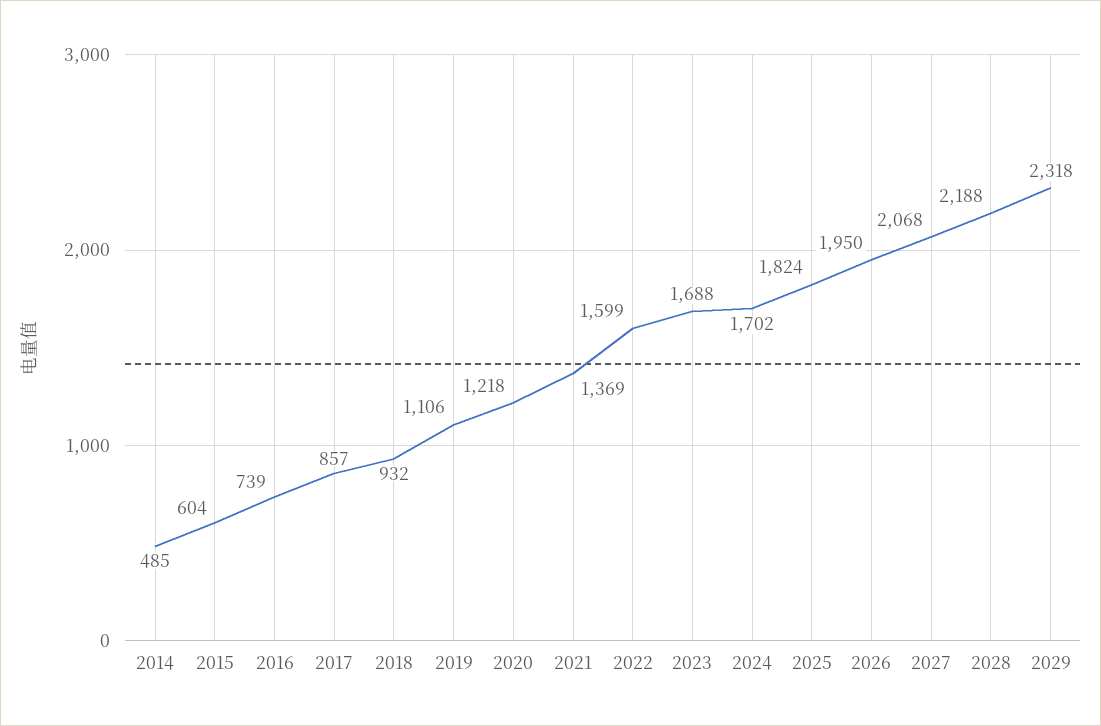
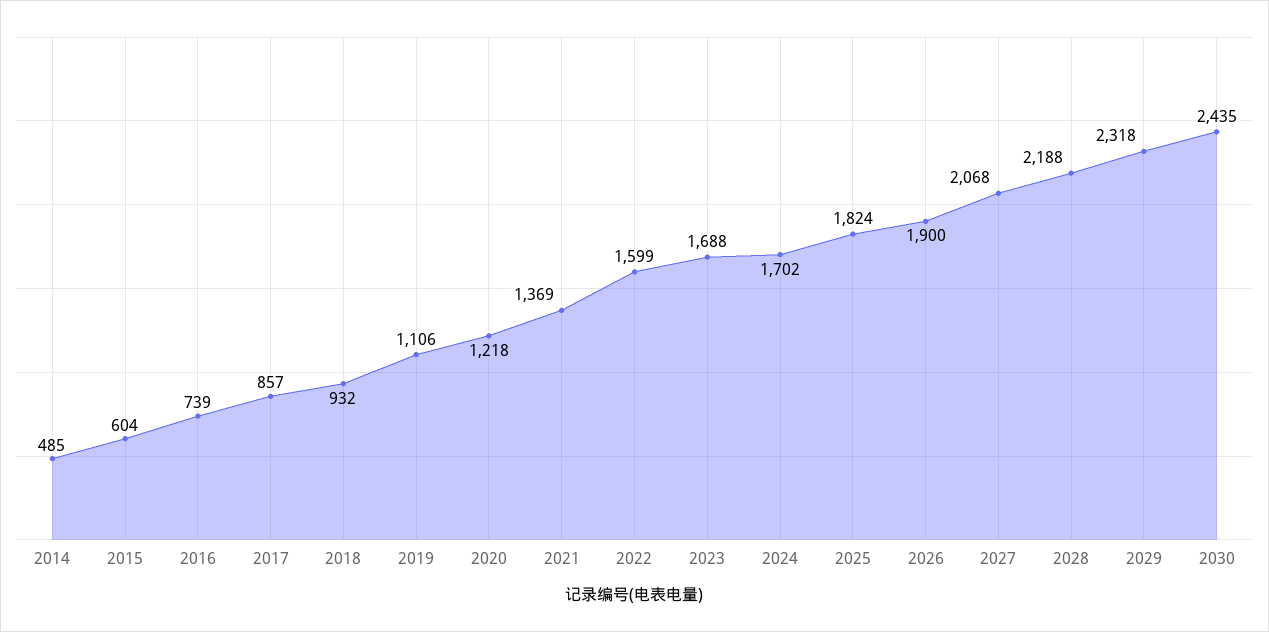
2026: 1950 -> 1900
2030: none -> 2435

